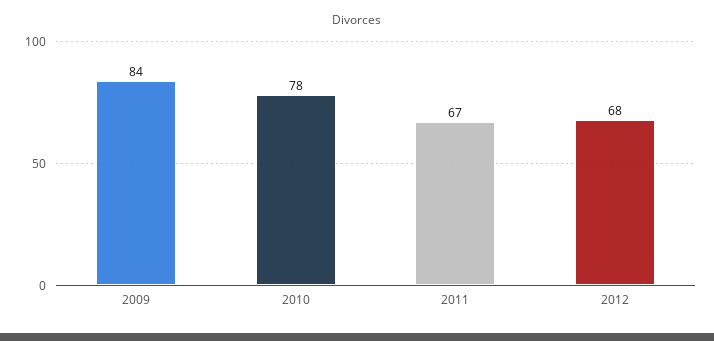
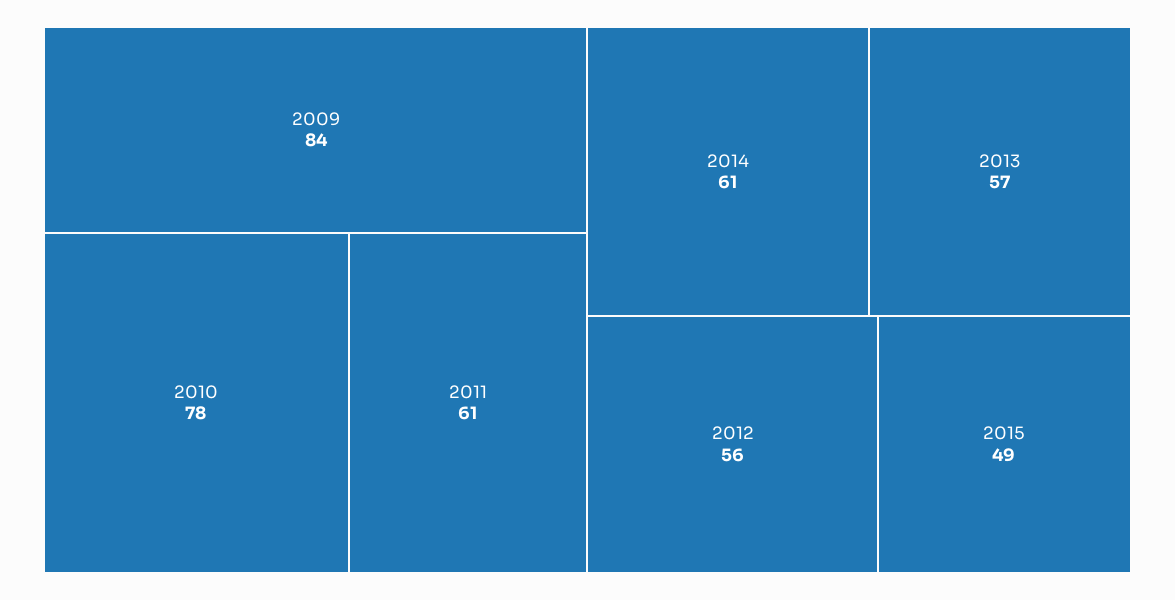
2011: 67 -> 61
2012: 68 -> 56
2014: none -> 61
2013: none -> 57
2015: none -> 49

